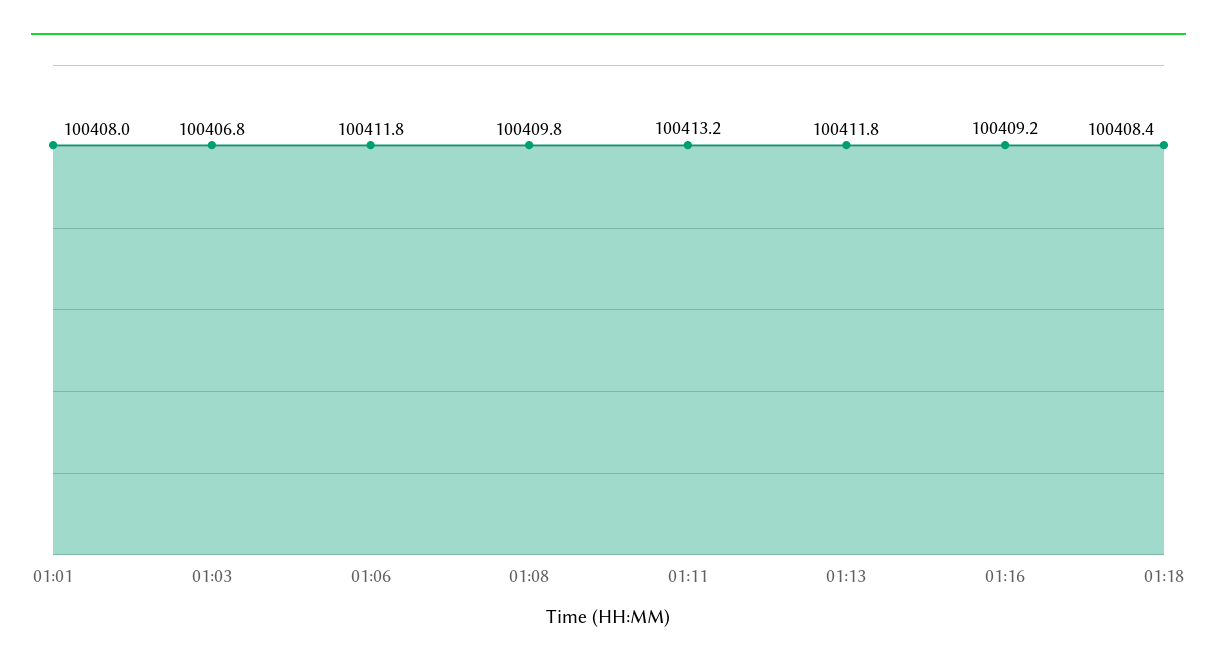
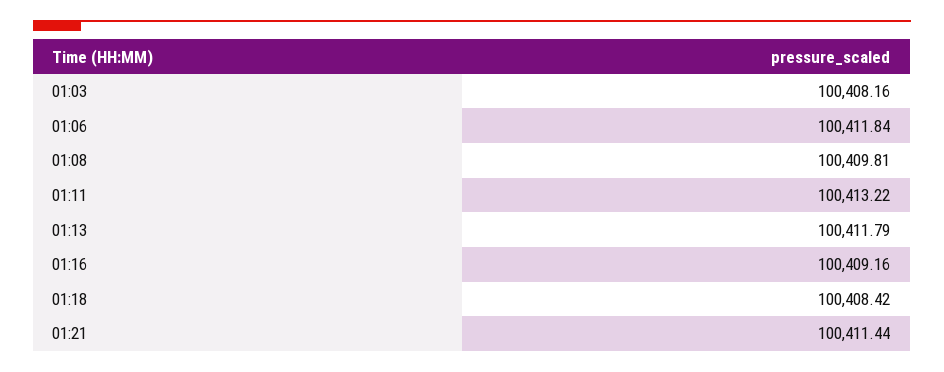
01:01: 100408 -> none
01:03: 100406.8 -> 100408.16
01:21: none -> 100411.44

